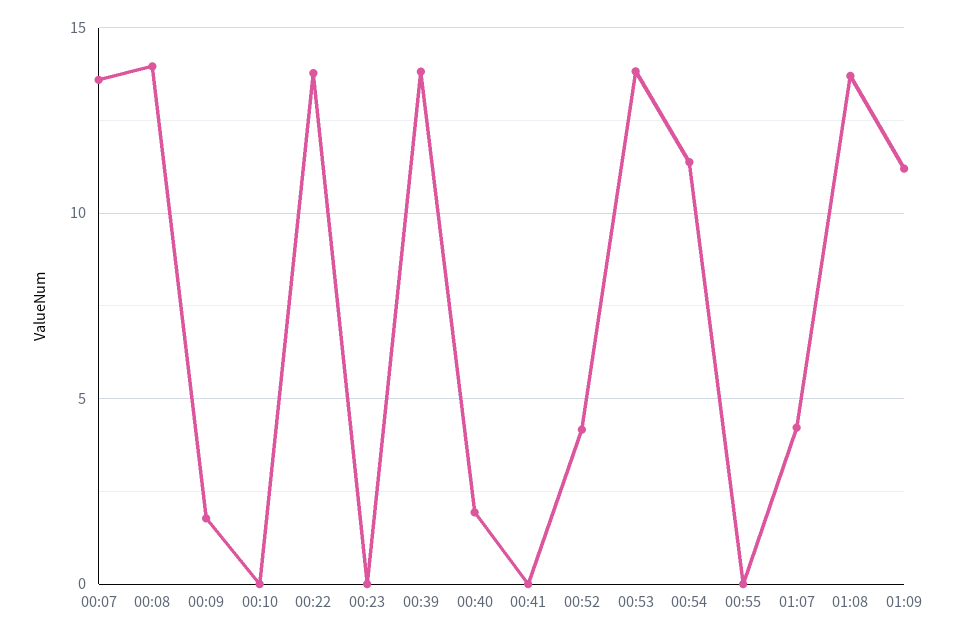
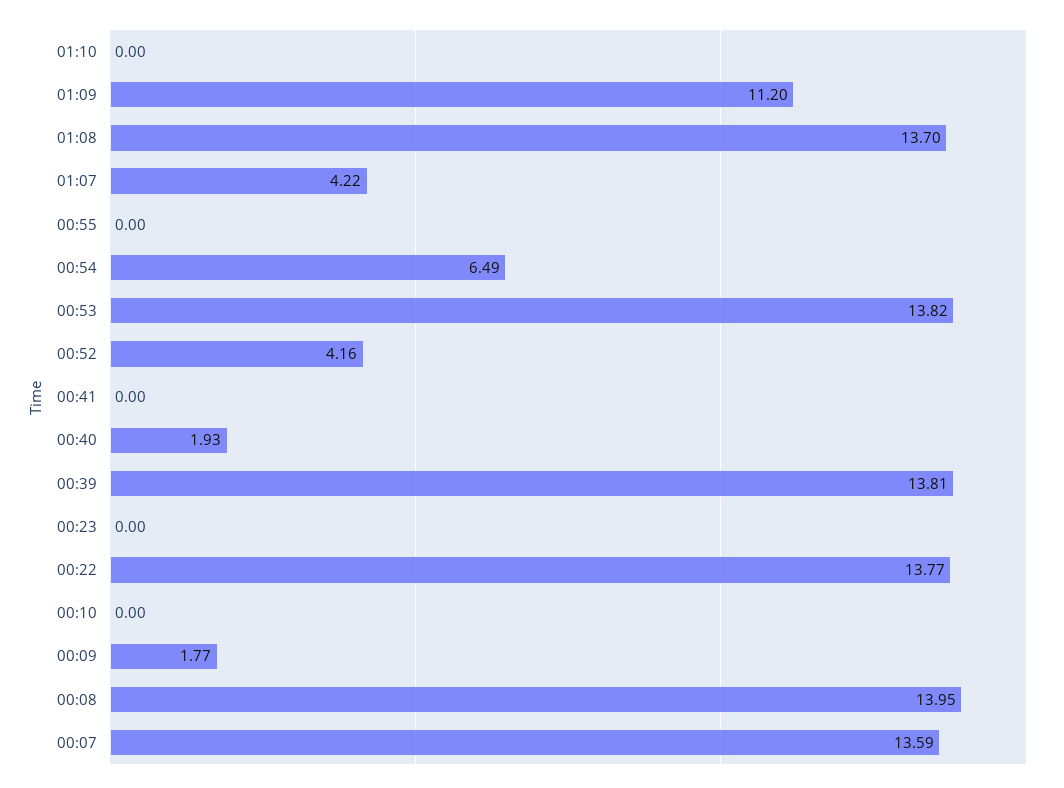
00:54: 11.5 -> 6.49
01:10: none -> 0

